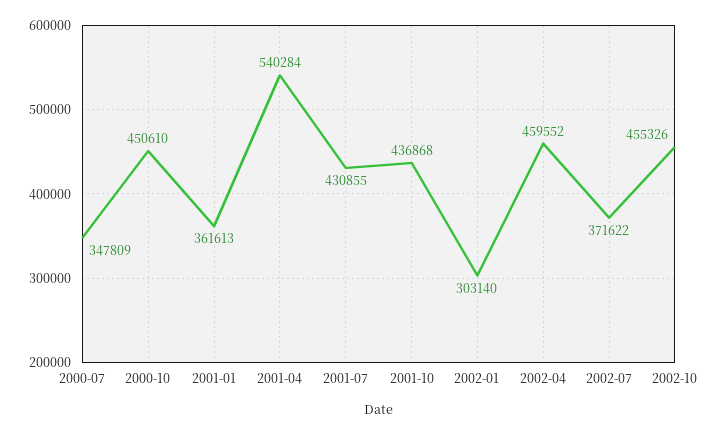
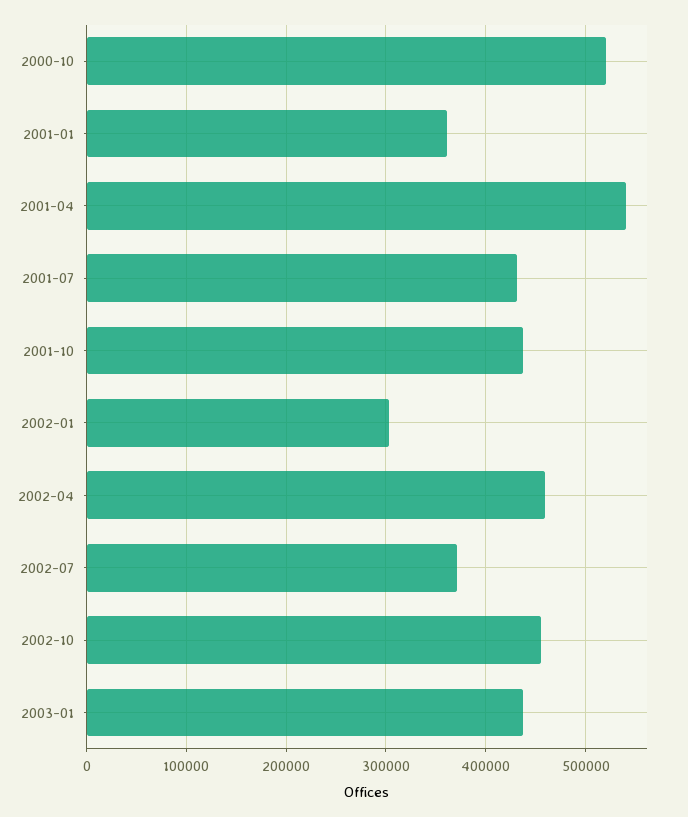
2000-07: 347809 -> none
2000-10: 450610 -> 520000
2003-01: none -> 440000

